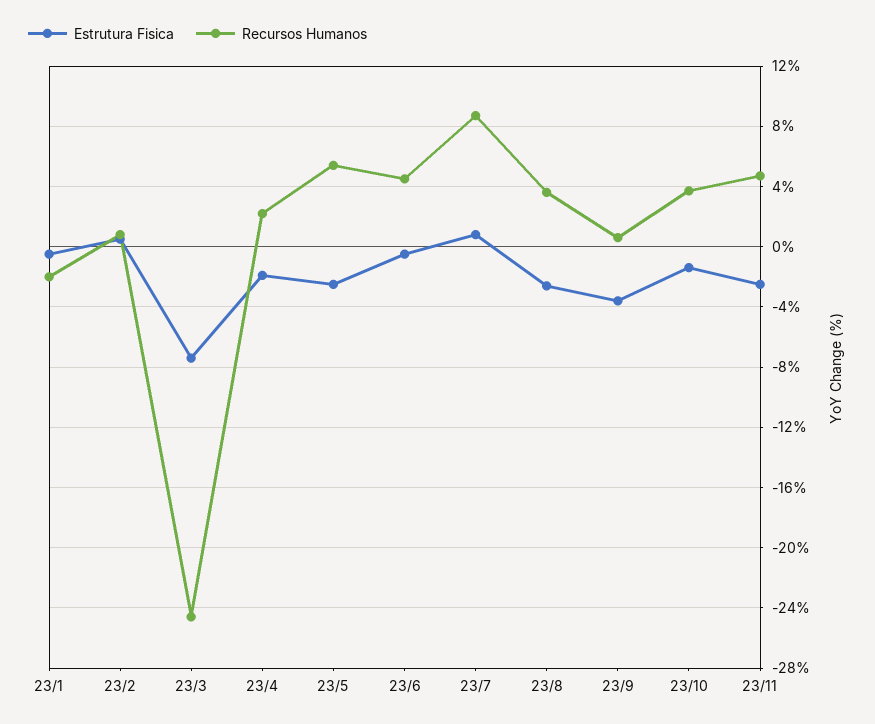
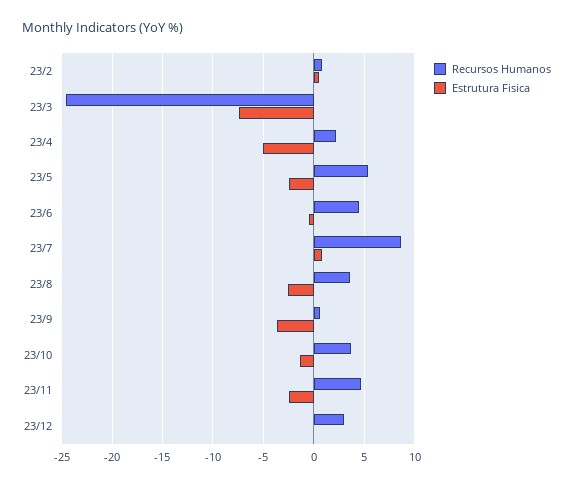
Estrutura Fisica, 23/1: -0.5 -> none
Recursos Humanos, 23/1: -2 -> none
Estrutura Fisica, 23/4: -2 -> -5
Recursos Humanos, 23/12: none -> 3
Estrutura Fisica, 23/12: none -> 0

